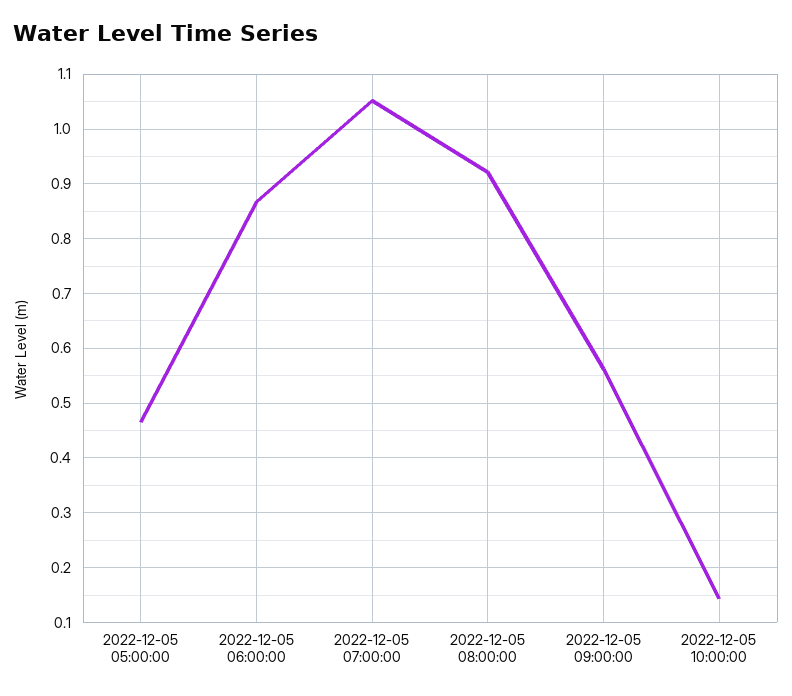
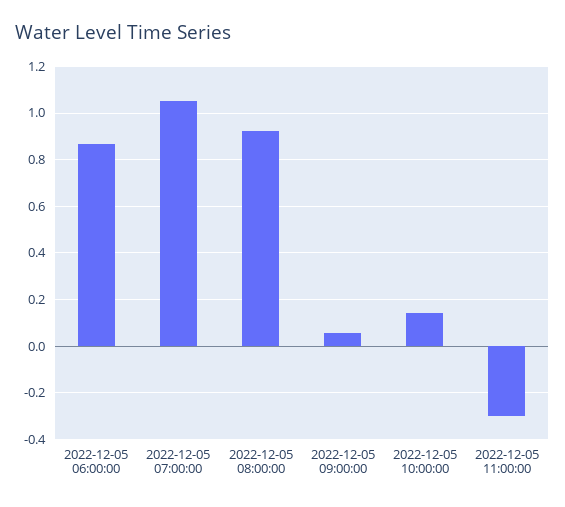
2022-12-05 05:00:00: 0.46 -> none
2022-12-05 09:00:00: 0.56 -> 0.05
2022-12-05 11:00:00: none -> -0.3

